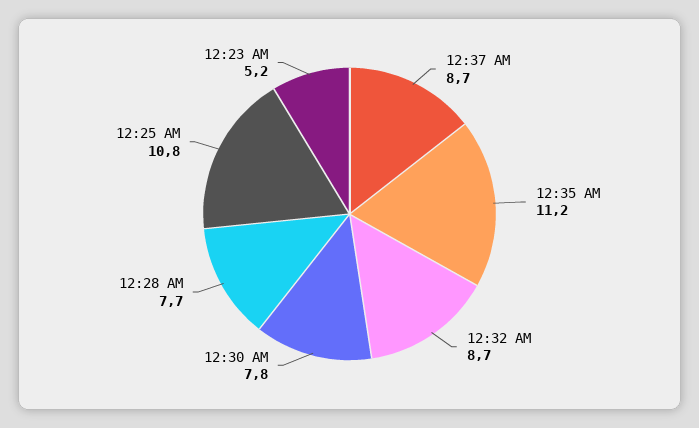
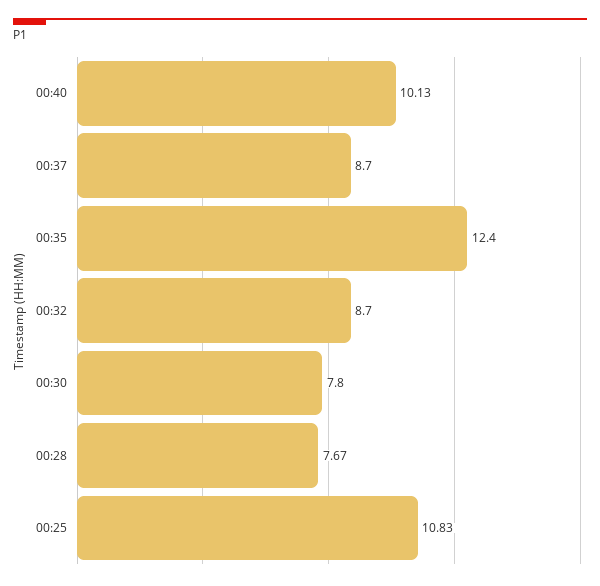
12:35 AM: 11.2 -> 12.4
12:23 AM: 5.2 -> none
00:40: none -> 10.13

